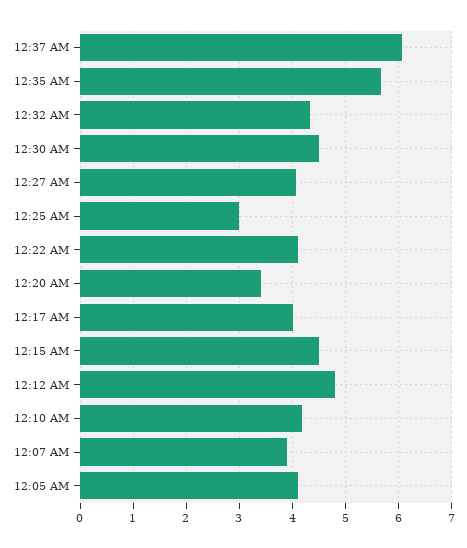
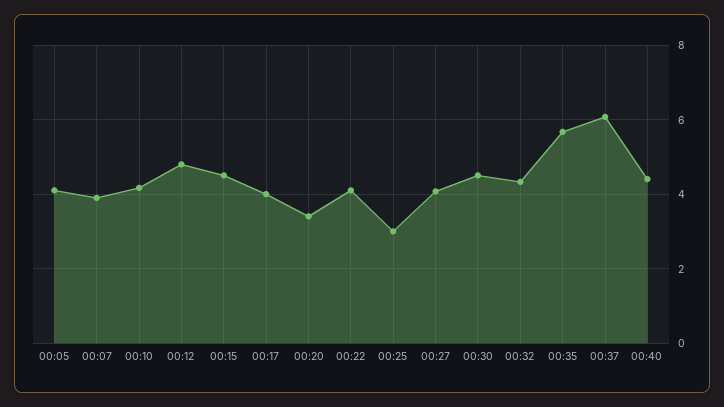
00:40: none -> 4.4

